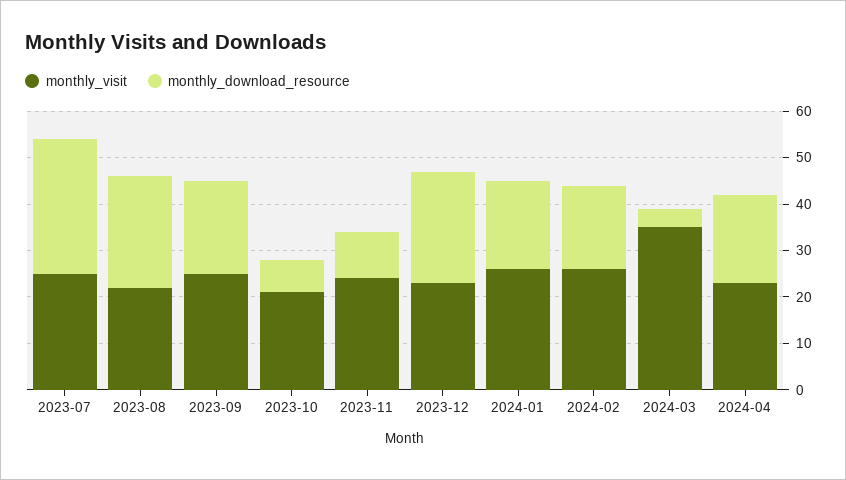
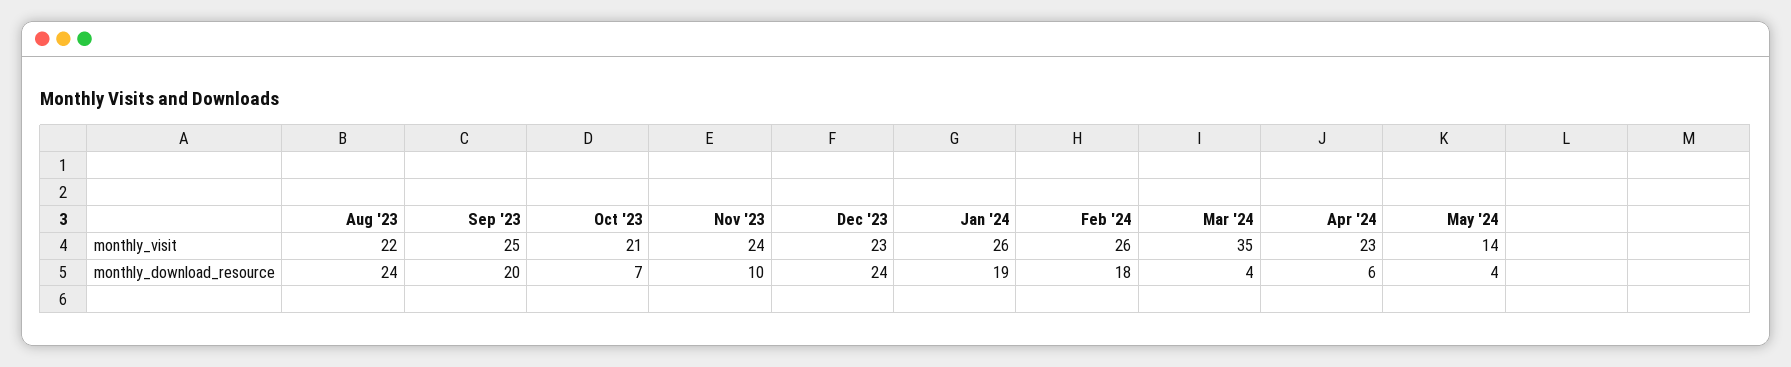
monthly_visit, 2023-07: 25 -> none
monthly_download_resource, 2023-07: 30 -> none
monthly_download_resource, 2024-04: 20 -> 6
monthly_visit, May '24: none -> 14
monthly_download_resource, May '24: none -> 4

